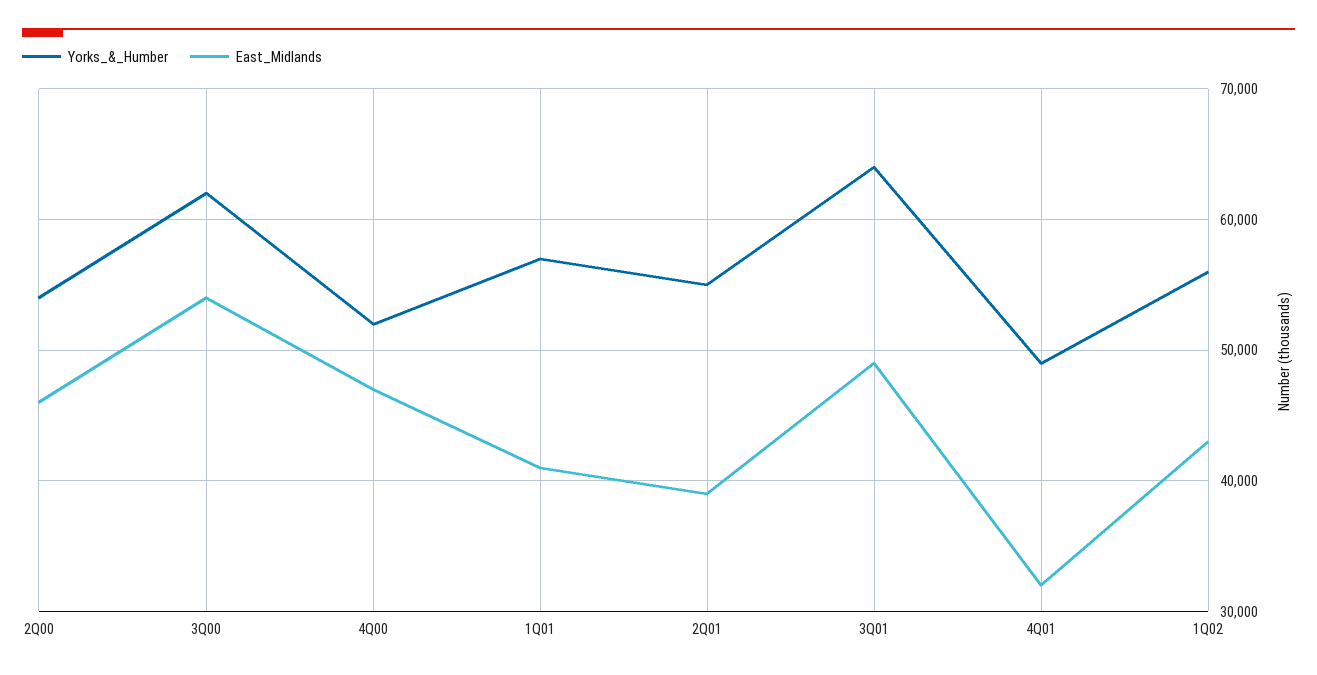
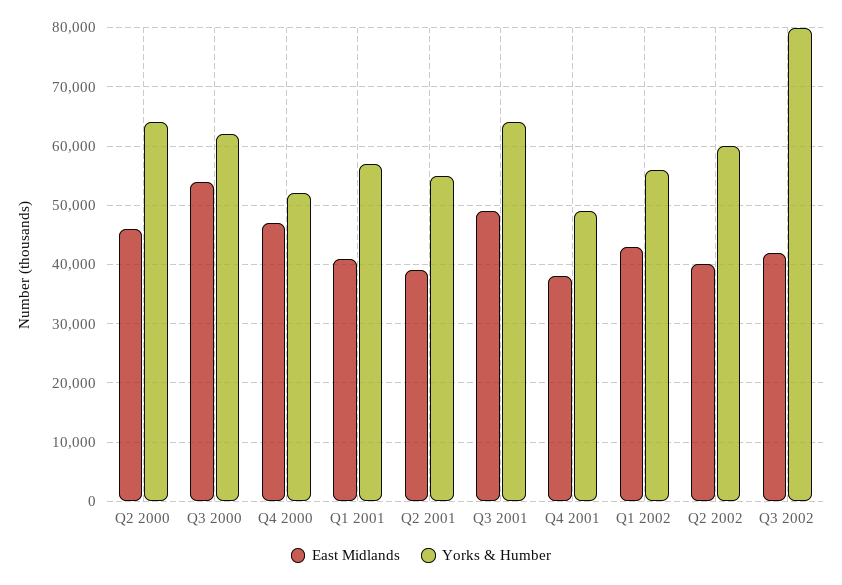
Yorks_&_Humber, 2Q00: 54000 -> 64000
East_Midlands, 4Q01: 32000 -> 38000
East_Midlands, Q2 2002: none -> 40000
Yorks_&_Humber, Q2 2002: none -> 60000
East_Midlands, Q3 2002: none -> 42000
Yorks_&_Humber, Q3 2002: none -> 80000

